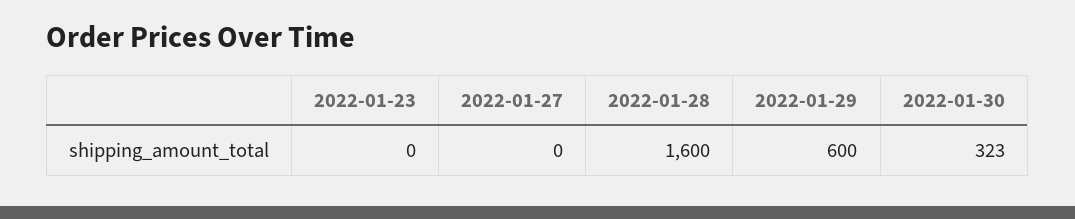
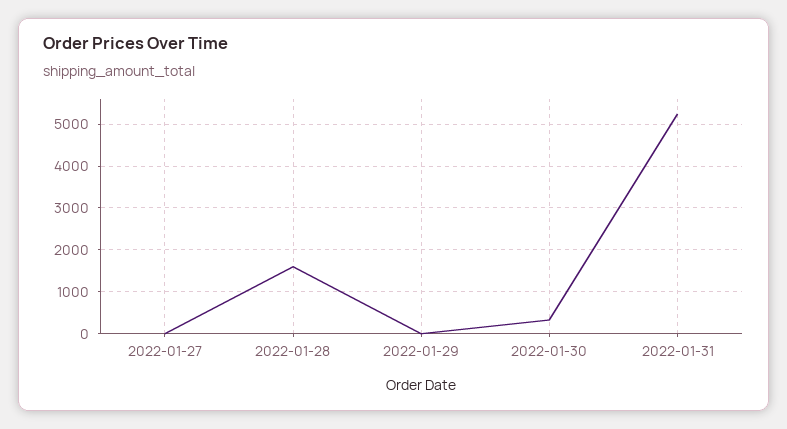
2022-01-23: 0 -> none
2022-01-29: 600 -> 0
2022-01-31: none -> 5200

